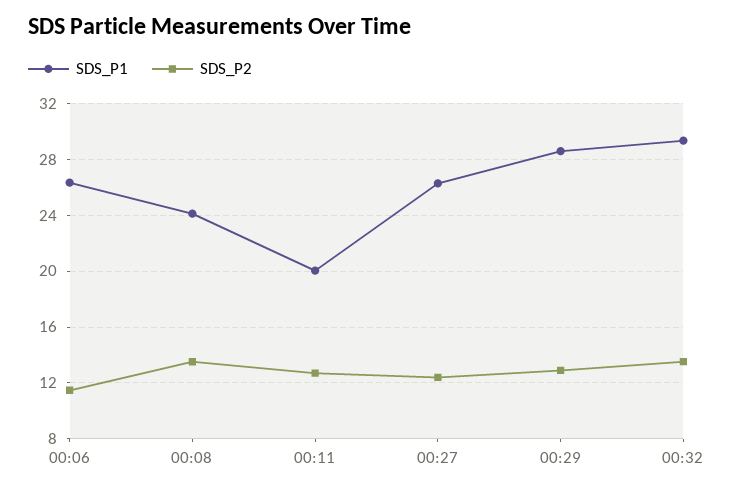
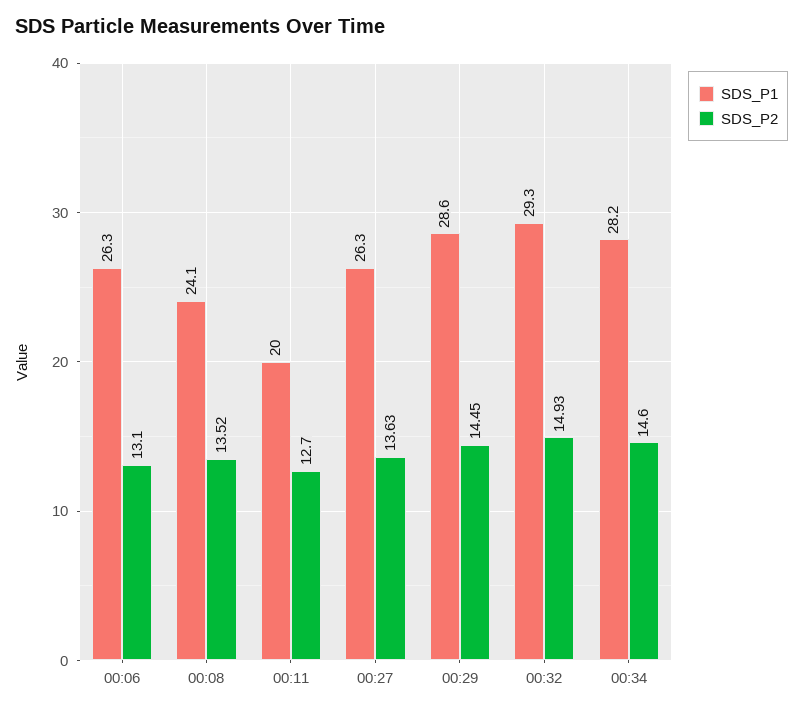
SDS_P2, 00:06: 11.5 -> 13.1
SDS_P2, 00:27: 12.5 -> 13.63
SDS_P2, 00:29: 13 -> 14.45
SDS_P2, 00:32: 13.5 -> 14.93
SDS_P1, 00:34: none -> 28.2
SDS_P2, 00:34: none -> 14.6

